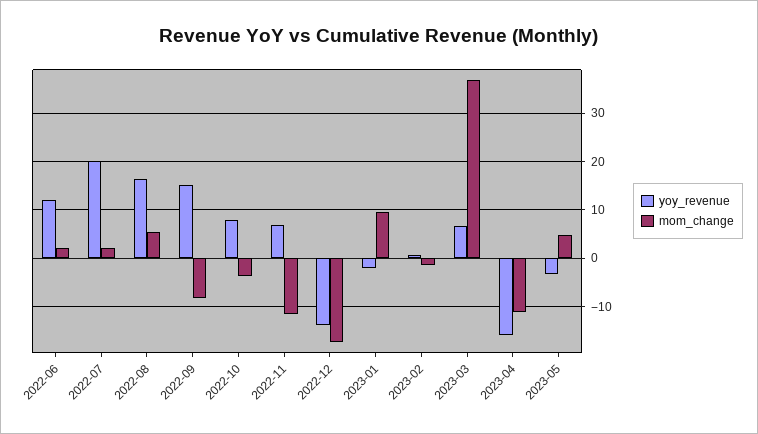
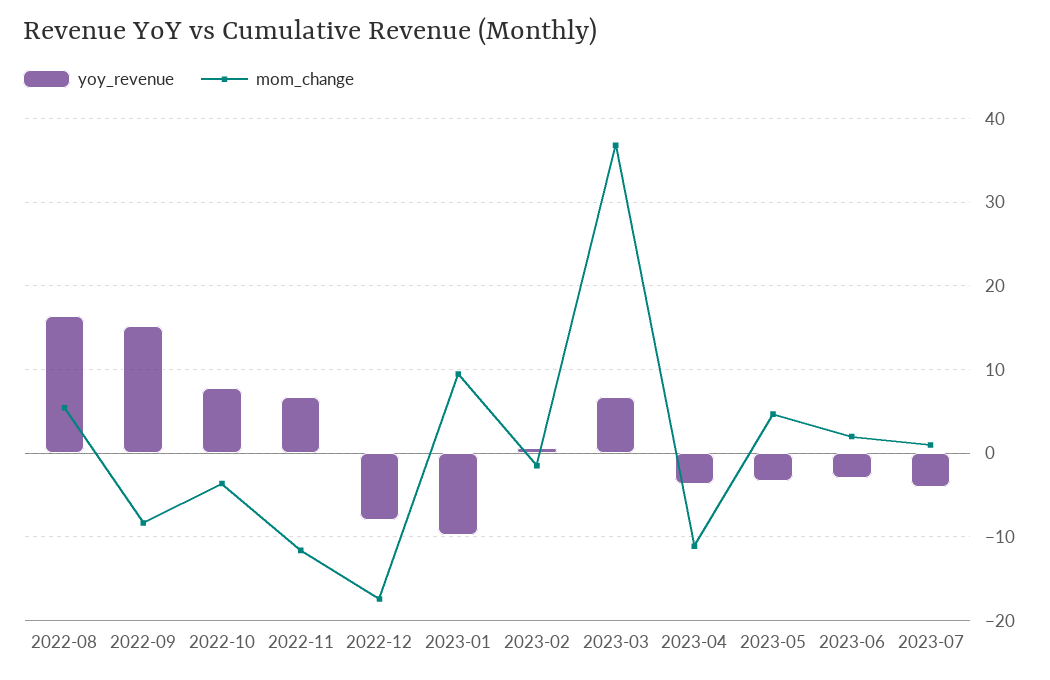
yoy_revenue, 2022-06: 12 -> none
mom_change, 2022-06: 2 -> none
yoy_revenue, 2022-07: 20 -> none
mom_change, 2022-07: 2 -> none
yoy_revenue, 2022-12: -14 -> -8
yoy_revenue, 2023-01: -2 -> -10
yoy_revenue, 2023-04: -16 -> -4
yoy_revenue, 2023-06: none -> -3
mom_change, 2023-06: none -> 2
yoy_revenue, 2023-07: none -> -4
mom_change, 2023-07: none -> 1

